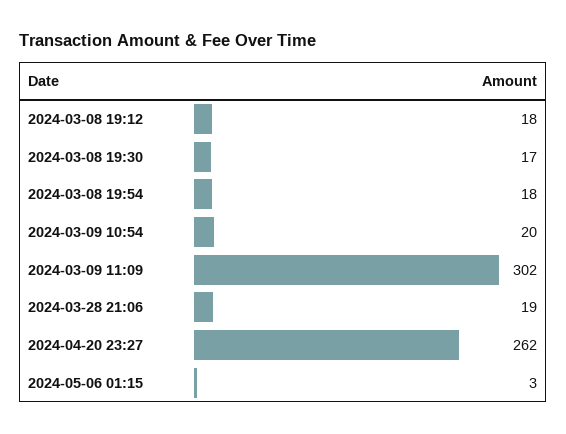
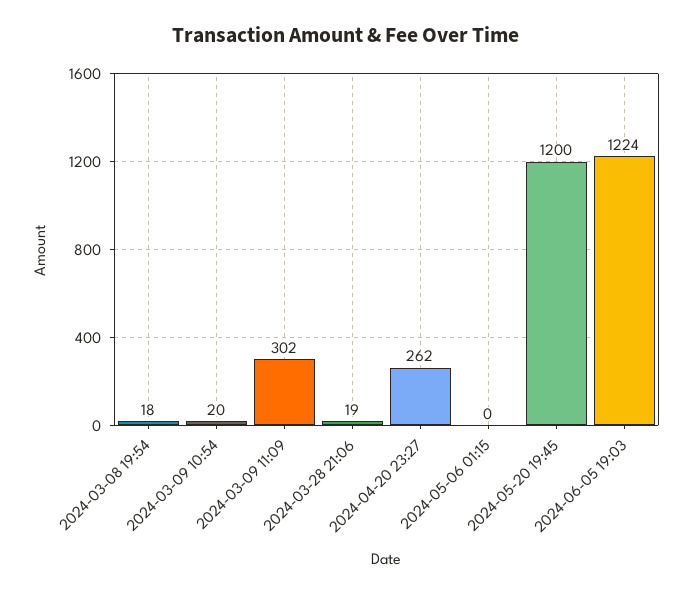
2024-03-08 19:12: 18 -> none
2024-03-08 19:30: 17 -> none
2024-05-06 01:15: 3 -> 0
2024-05-20 19:45: none -> 1200
2024-06-05 19:03: none -> 1224

